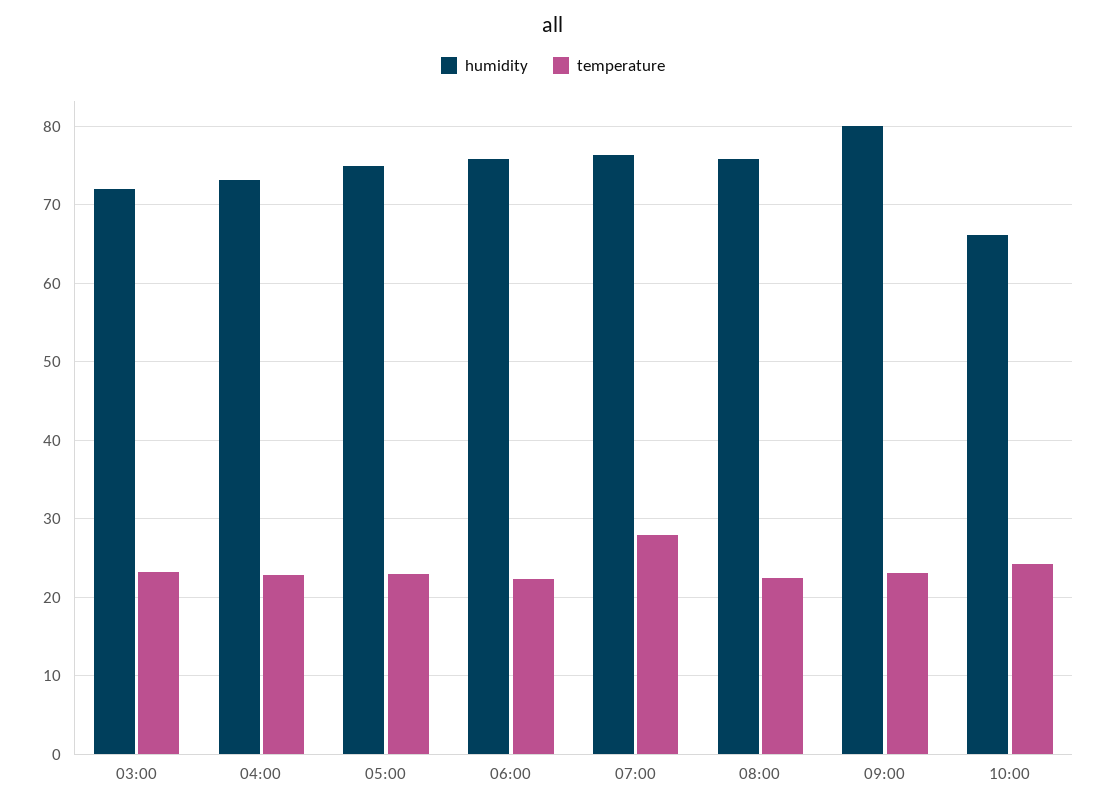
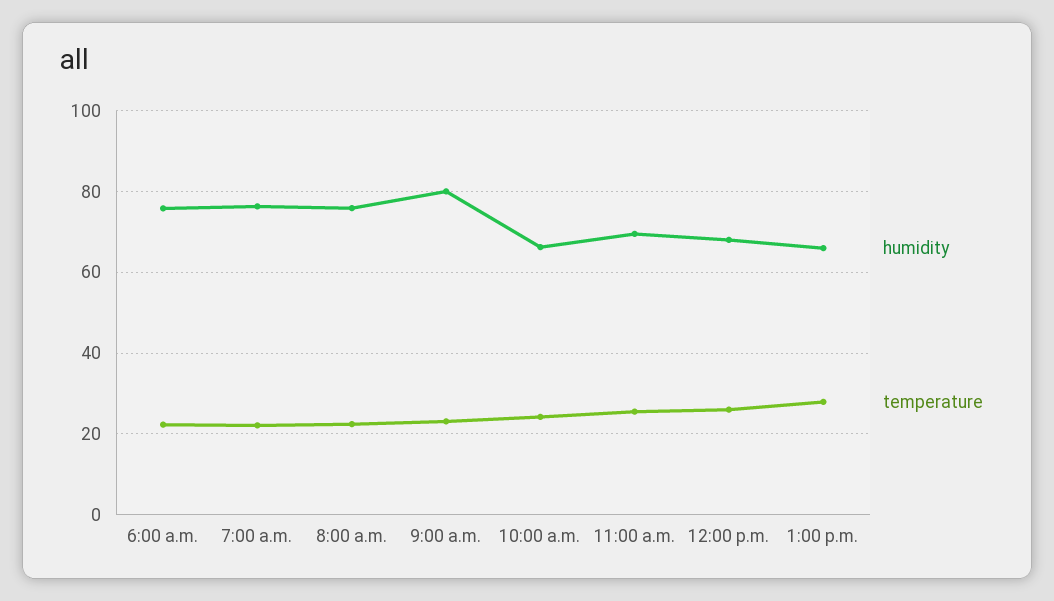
humidity, 03:00: 72 -> none
temperature, 03:00: 23 -> none
humidity, 04:00: 73 -> none
temperature, 04:00: 23 -> none
humidity, 05:00: 75 -> none
temperature, 05:00: 23 -> none
temperature, 07:00: 28 -> 22
humidity, 11:00 a.m.: none -> 70
temperature, 11:00 a.m.: none -> 26
humidity, 12:00 p.m.: none -> 68
temperature, 12:00 p.m.: none -> 26
humidity, 1:00 p.m.: none -> 66
temperature, 1:00 p.m.: none -> 28

